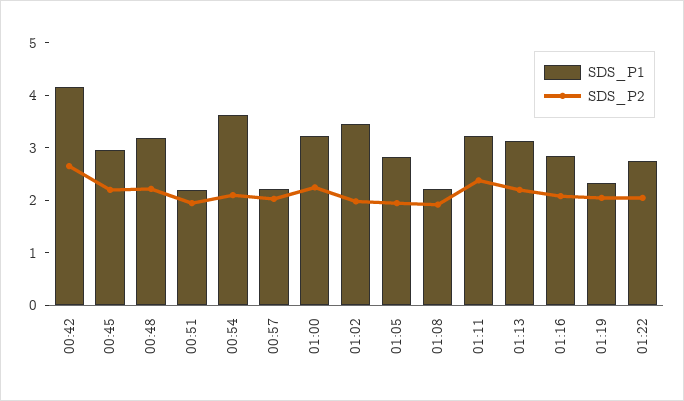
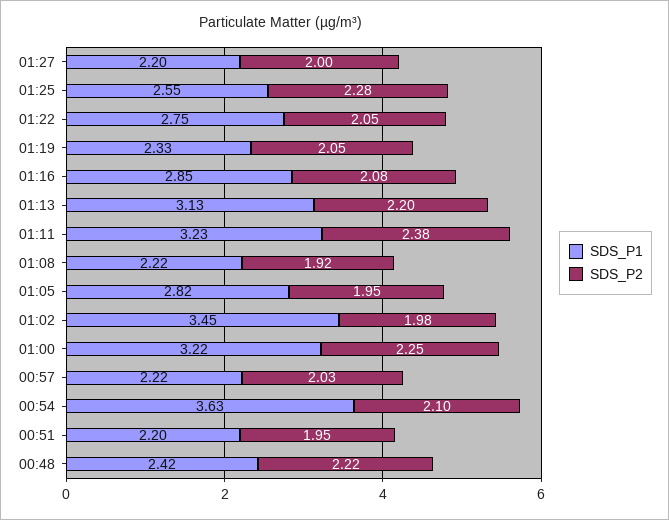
SDS_P1, 00:42: 4.2 -> none
SDS_P2, 00:42: 2.6 -> none
SDS_P1, 00:45: 3 -> none
SDS_P2, 00:45: 2.2 -> none
SDS_P1, 00:48: 3.2 -> 2.42
SDS_P1, 01:27: none -> 2.2
SDS_P2, 01:27: none -> 2
SDS_P1, 01:25: none -> 2.55
SDS_P2, 01:25: none -> 2.28

